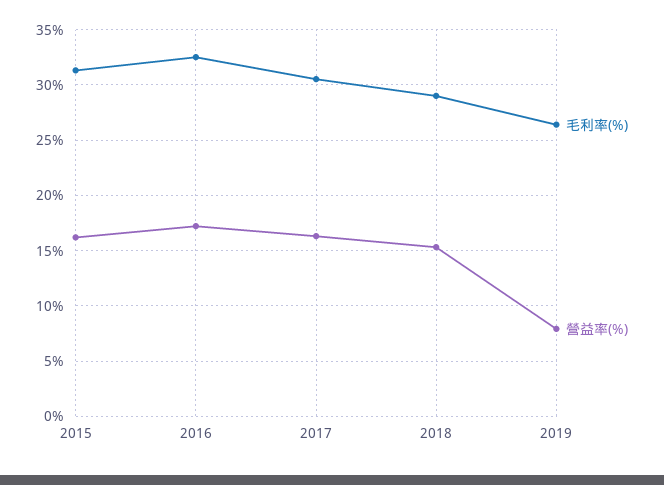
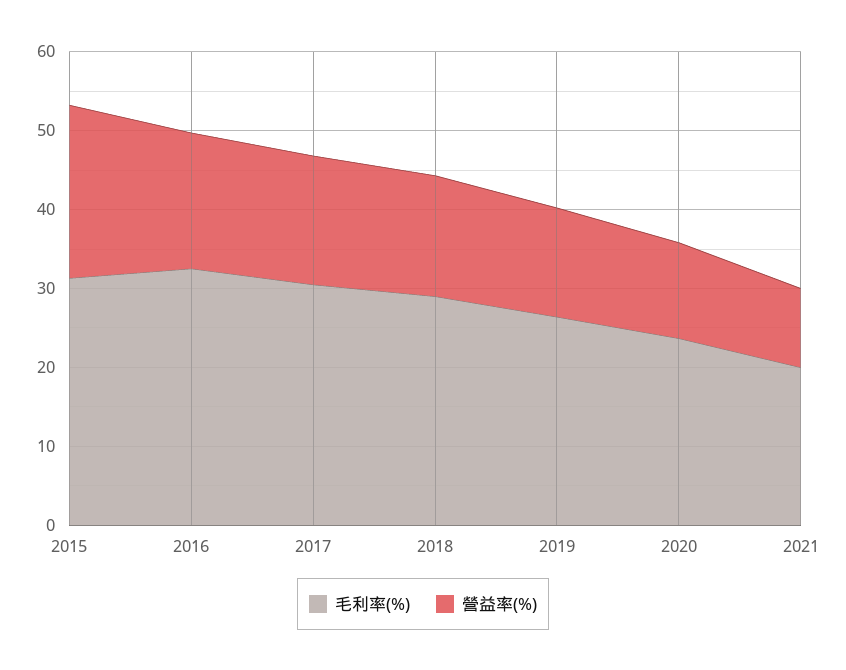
營益率(%), 2015: 16 -> 22
營益率(%), 2019: 8 -> 14
毛利率(%), 2020: none -> 24
營益率(%), 2020: none -> 12
毛利率(%), 2021: none -> 20
營益率(%), 2021: none -> 10

